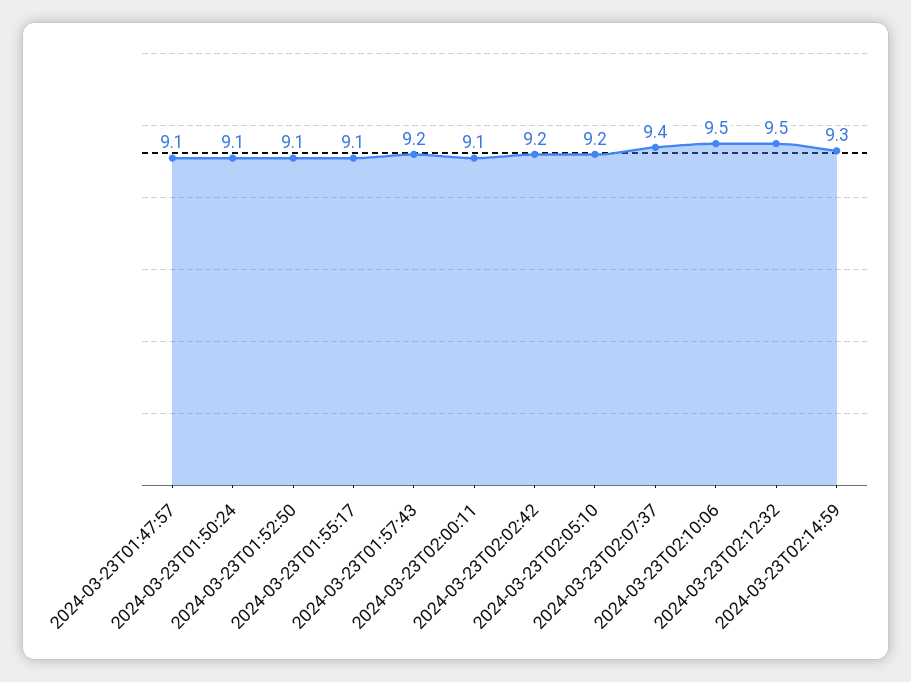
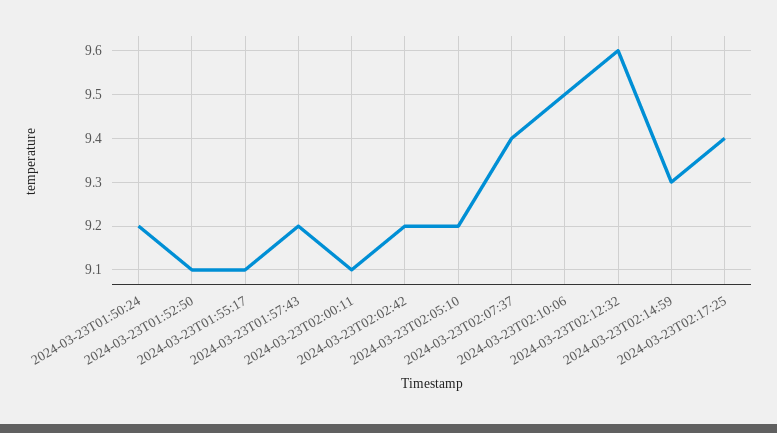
2024-03-23T01:47:57: 9.1 -> none
2024-03-23T01:50:24: 9.1 -> 9.2
2024-03-23T02:12:32: 9.5 -> 9.6
2024-03-23T02:17:25: none -> 9.4

